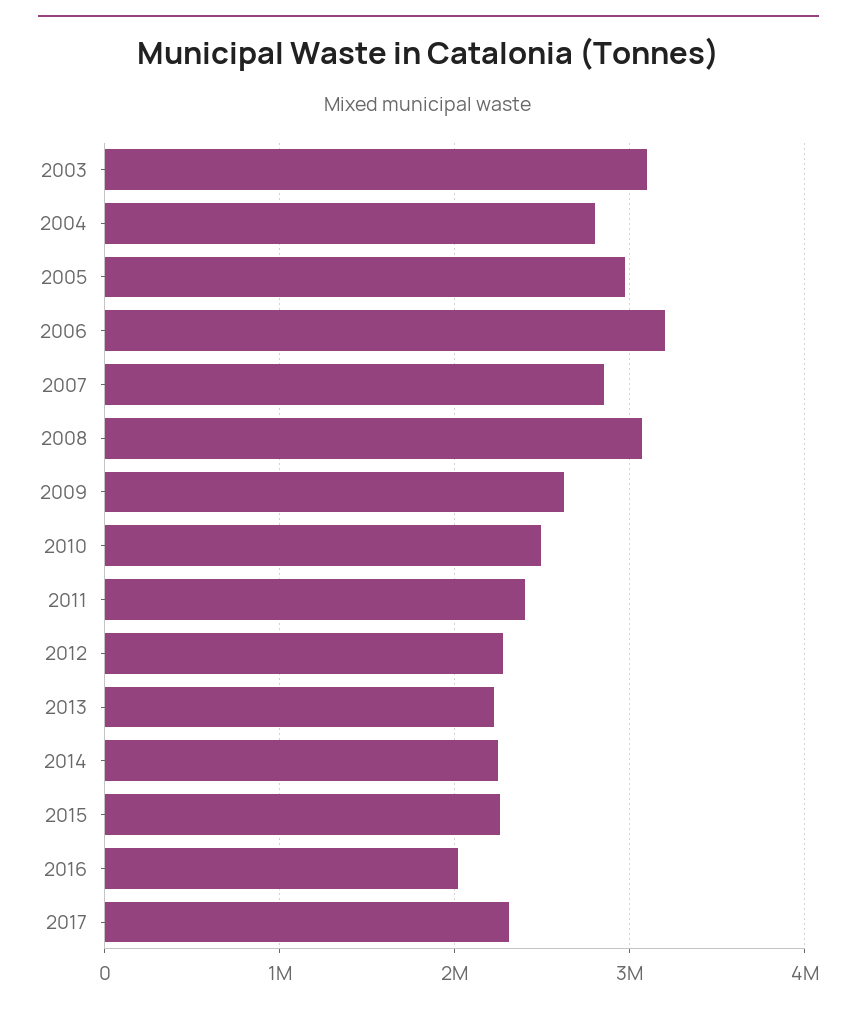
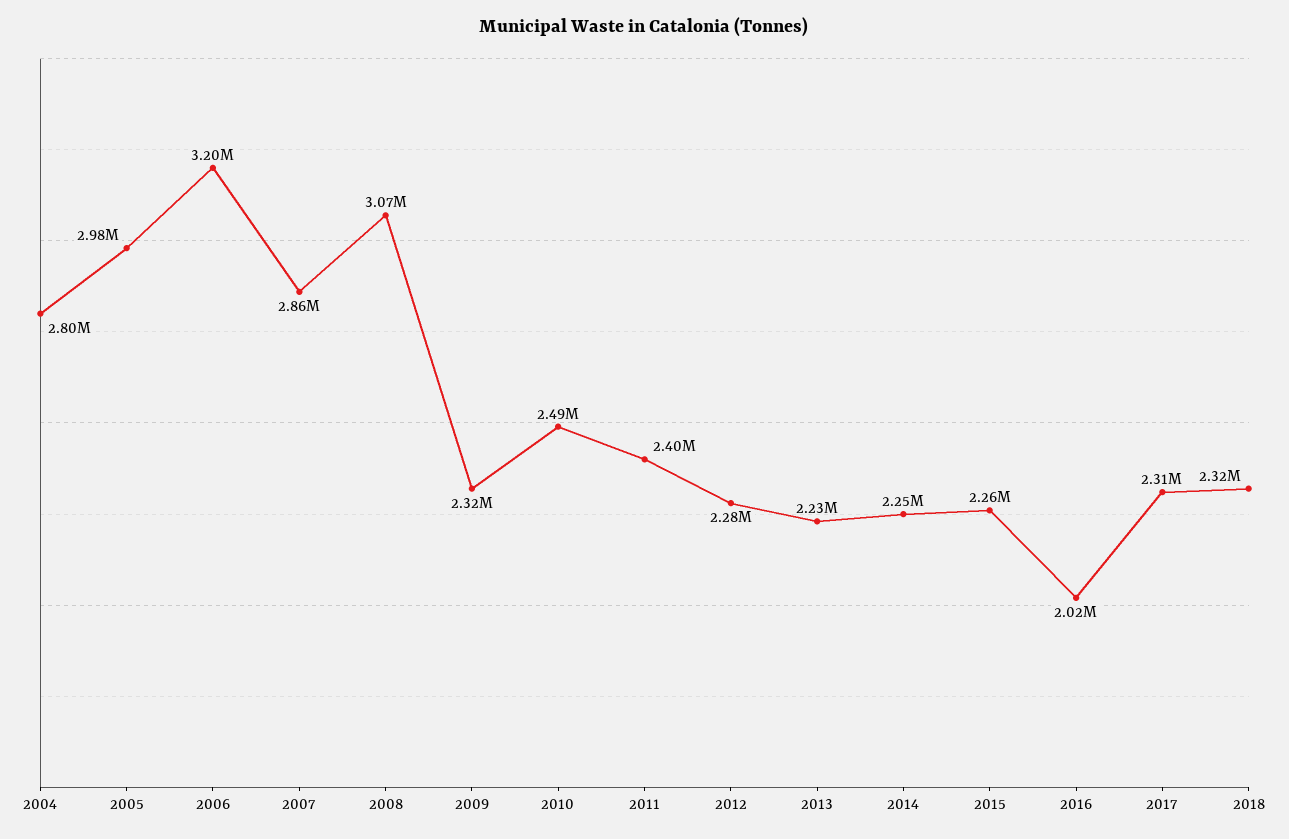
2003: 3100000 -> none
2009: 2600000 -> 2320000
2018: none -> 2320000

